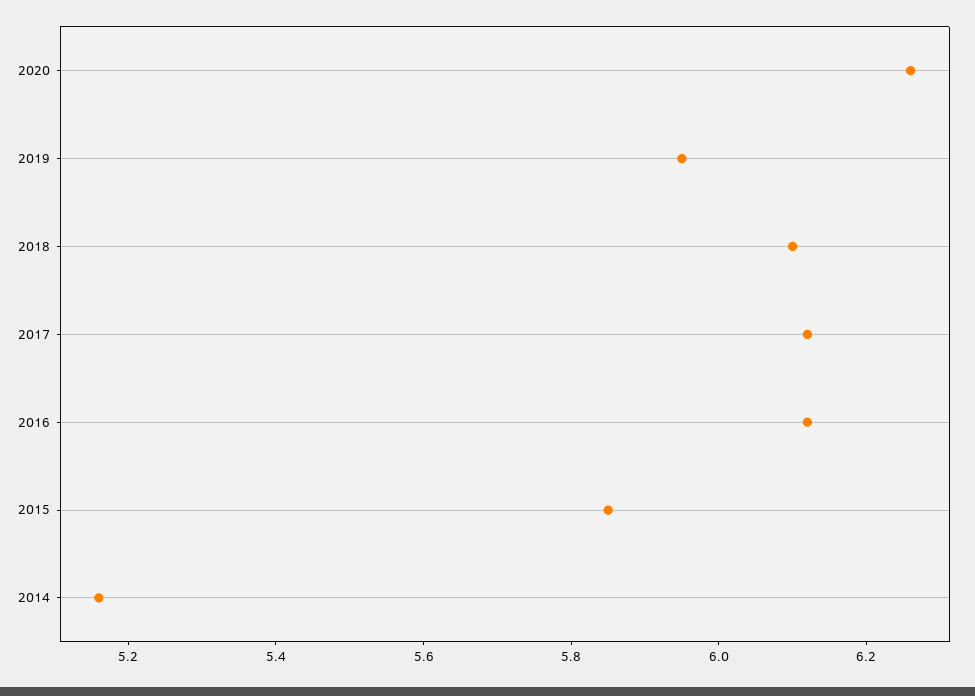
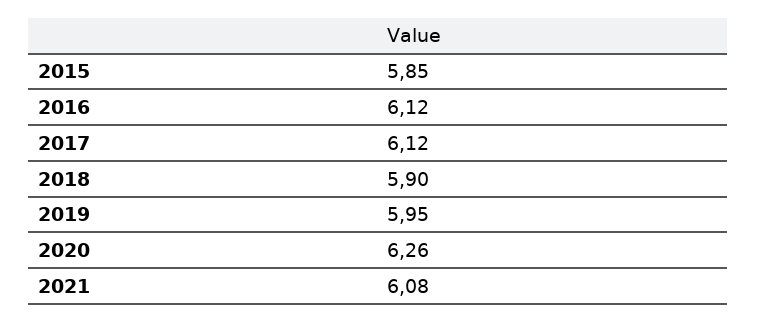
2018: 6.1 -> 5.9
2014: 5.15 -> none
2021: none -> 6.08

